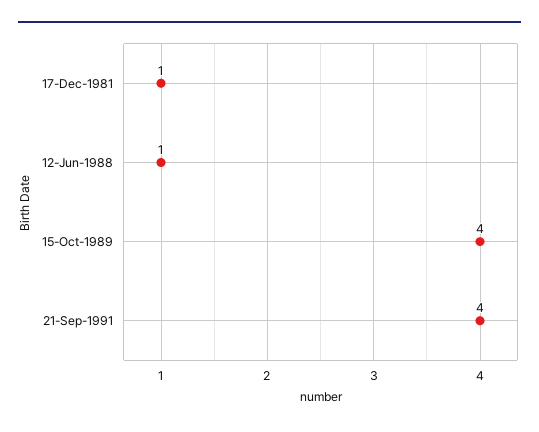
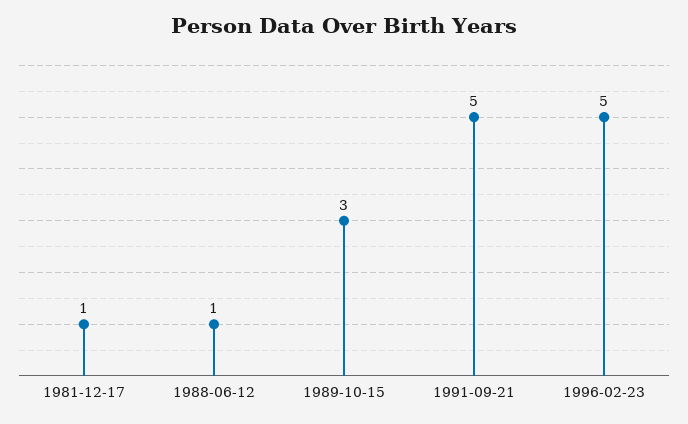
15-Oct-1989: 4 -> 3
21-Sep-1991: 4 -> 5
1996-02-23: none -> 5

